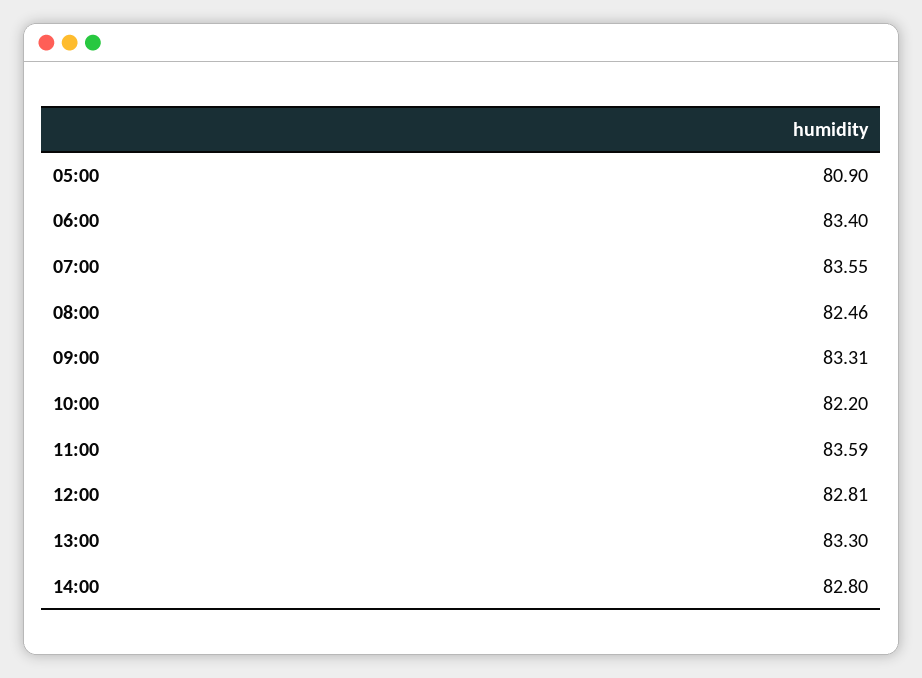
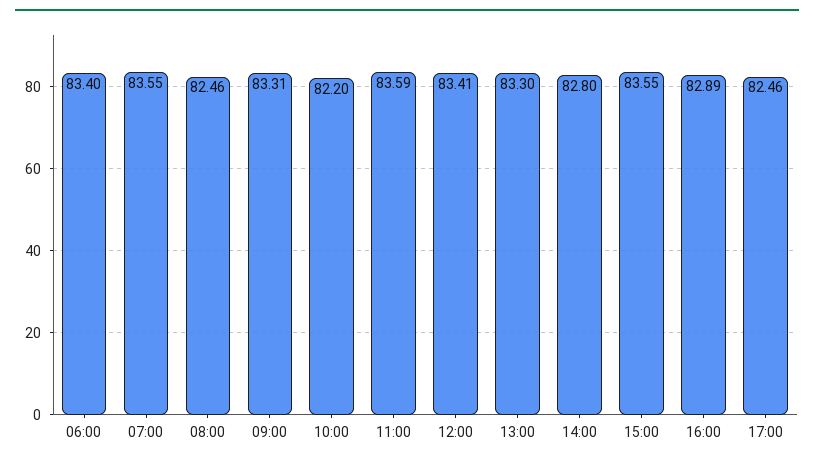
05:00: 80.9 -> none
12:00: 82.81 -> 83.41
15:00: none -> 83.55
16:00: none -> 82.89
17:00: none -> 82.46

